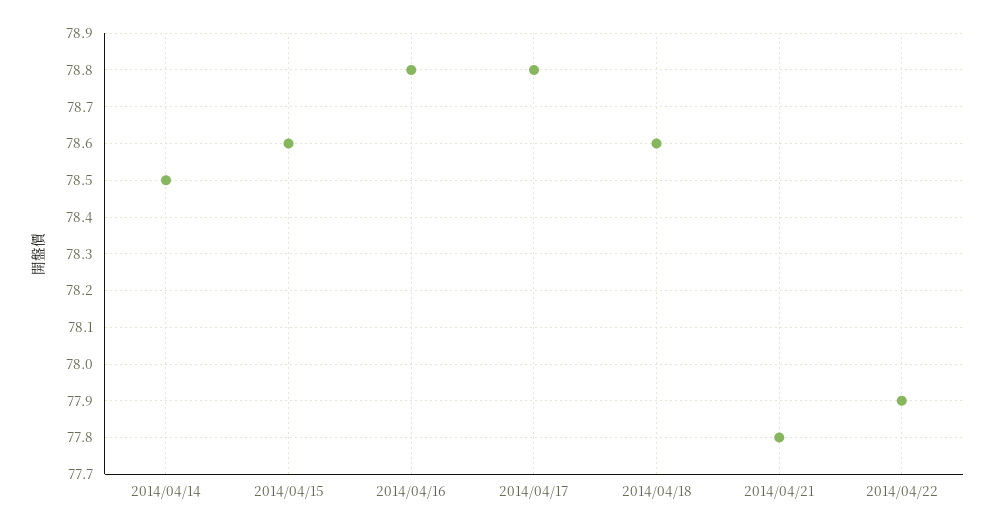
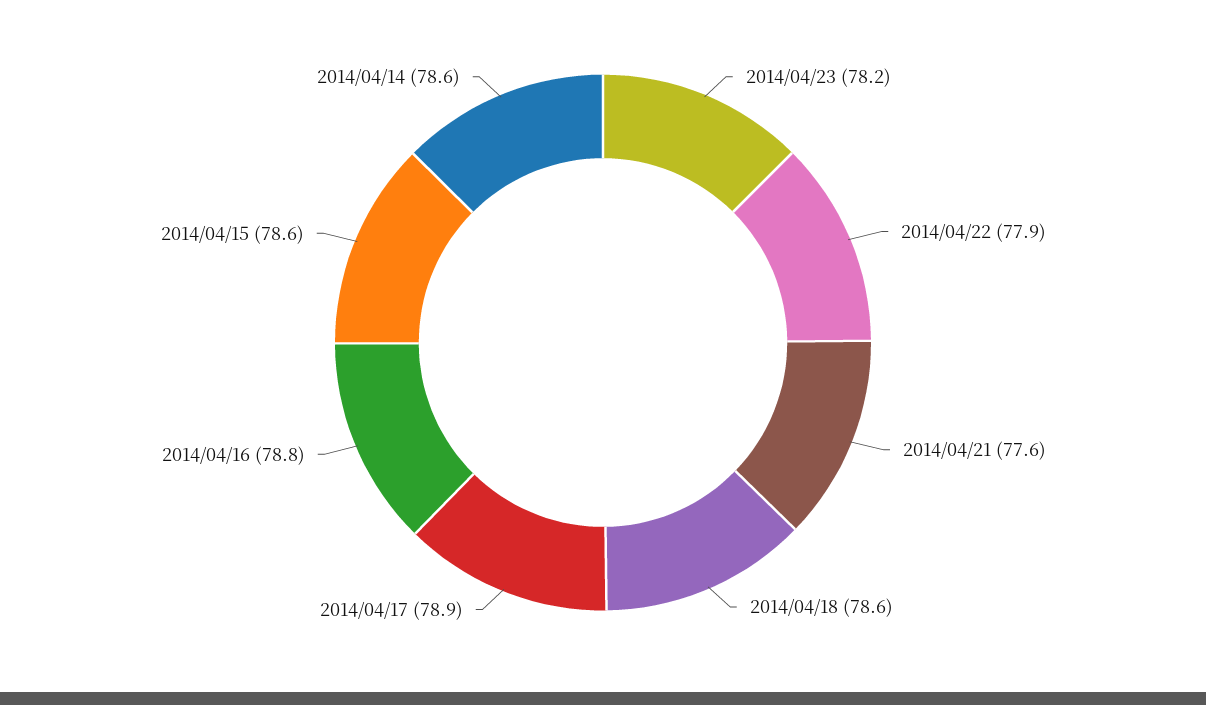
2014/04/14: 78.5 -> 78.6
2014/04/17: 78.8 -> 78.9
2014/04/21: 77.8 -> 77.6
2014/04/23: none -> 78.2

